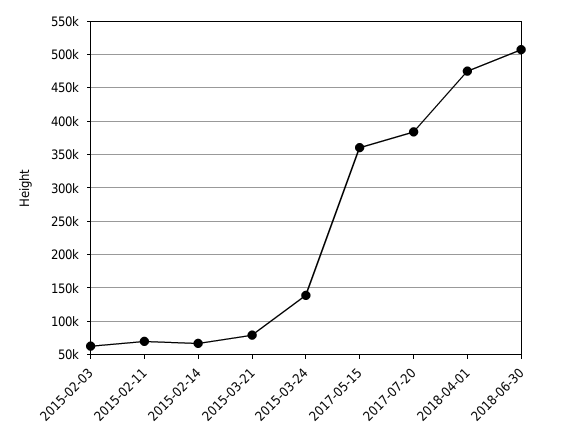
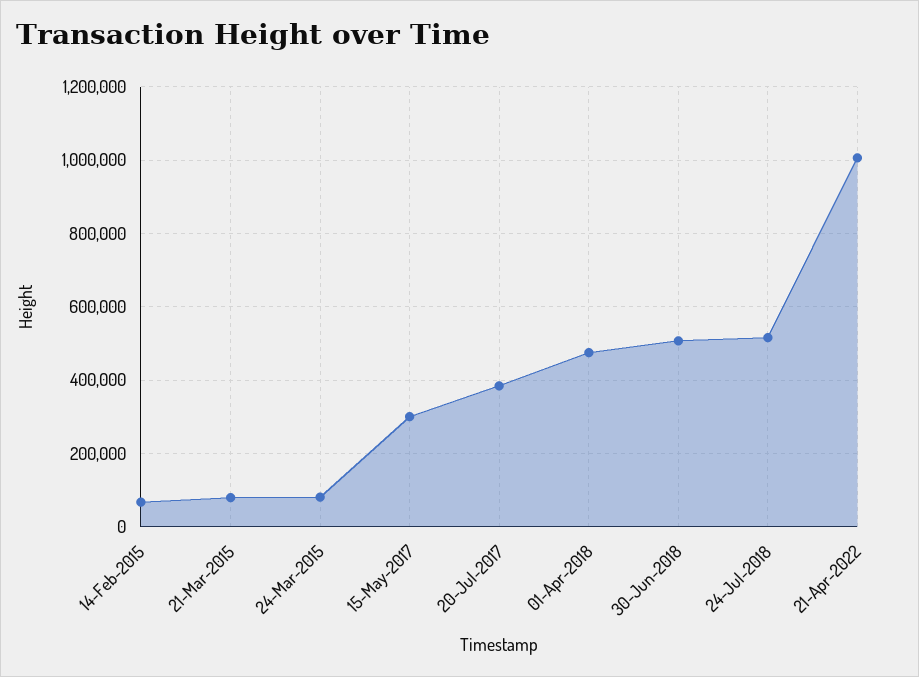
2015-02-03: 60000 -> none
2015-02-11: 70000 -> none
2015-03-24: 140000 -> 80000
2017-05-15: 360000 -> 300000
24-Jul-2018: none -> 520000
21-Apr-2022: none -> 1000000

